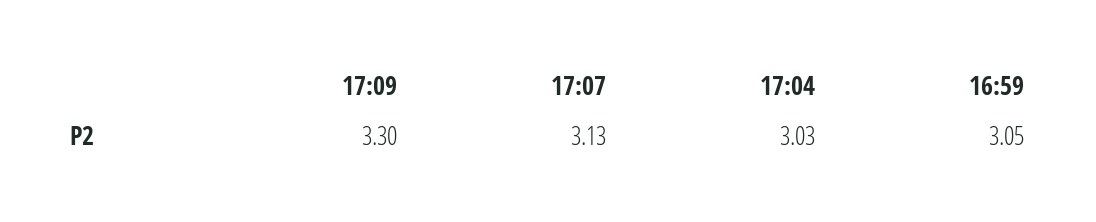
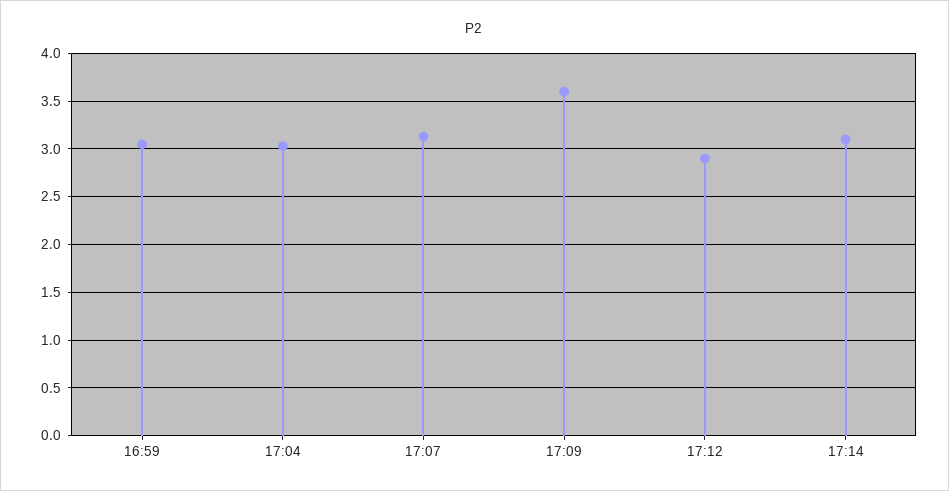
17:09: 3.3 -> 3.6
17:12: none -> 2.9
17:14: none -> 3.1

